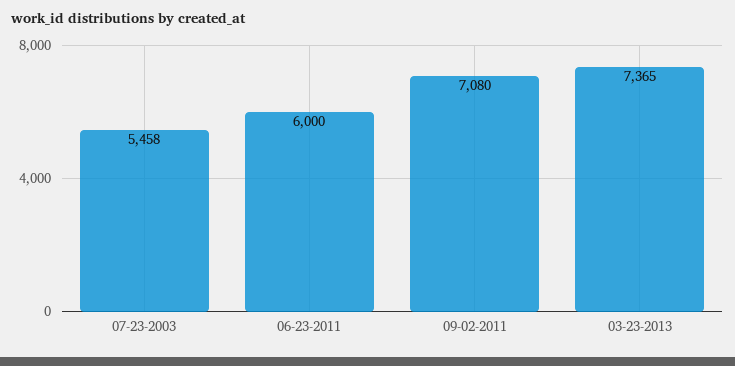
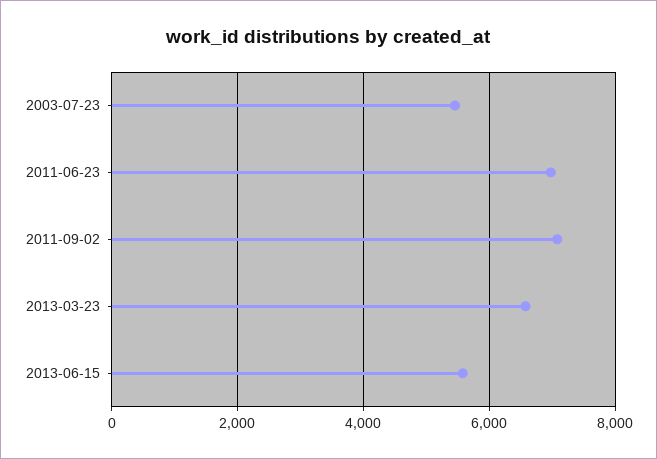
06-23-2011: 6000 -> 7000
03-23-2013: 7365 -> 6600
2013-06-15: none -> 5600

